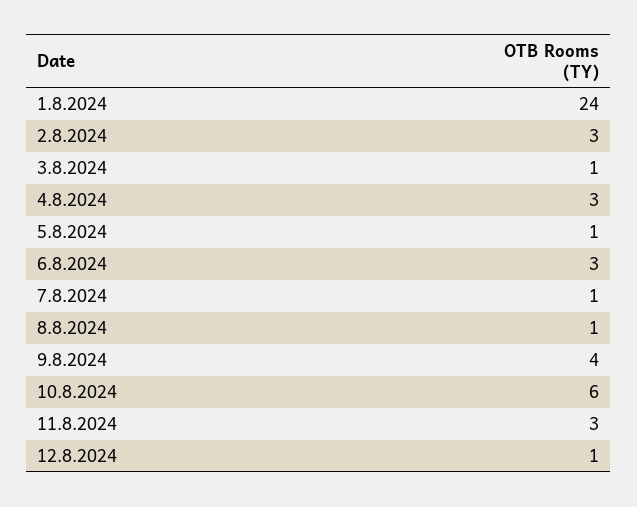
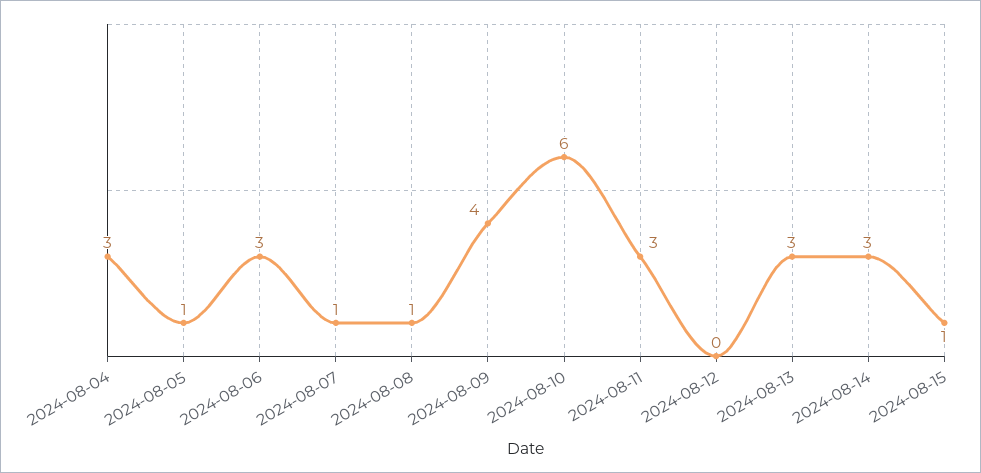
1.8.2024: 24 -> none
2.8.2024: 3 -> none
3.8.2024: 1 -> none
12.8.2024: 1 -> 0
2024-08-13: none -> 3
2024-08-14: none -> 3
2024-08-15: none -> 1

